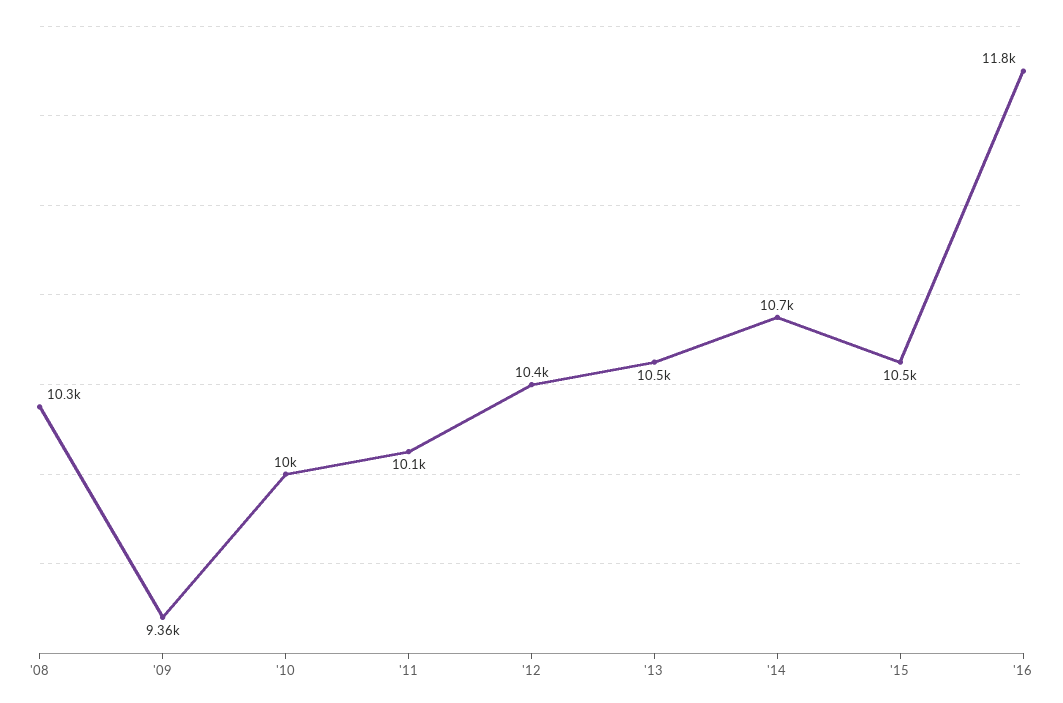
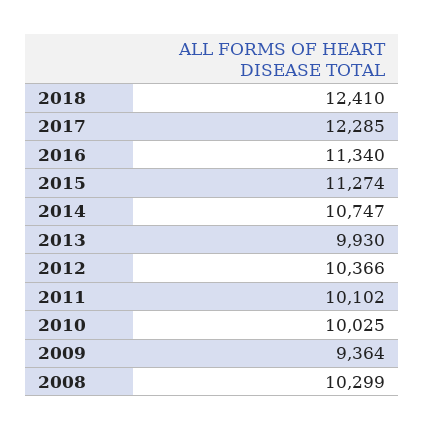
'13: 10500 -> 9930
'15: 10500 -> 11274
'16: 11800 -> 11340
2018: none -> 12410
2017: none -> 12285

